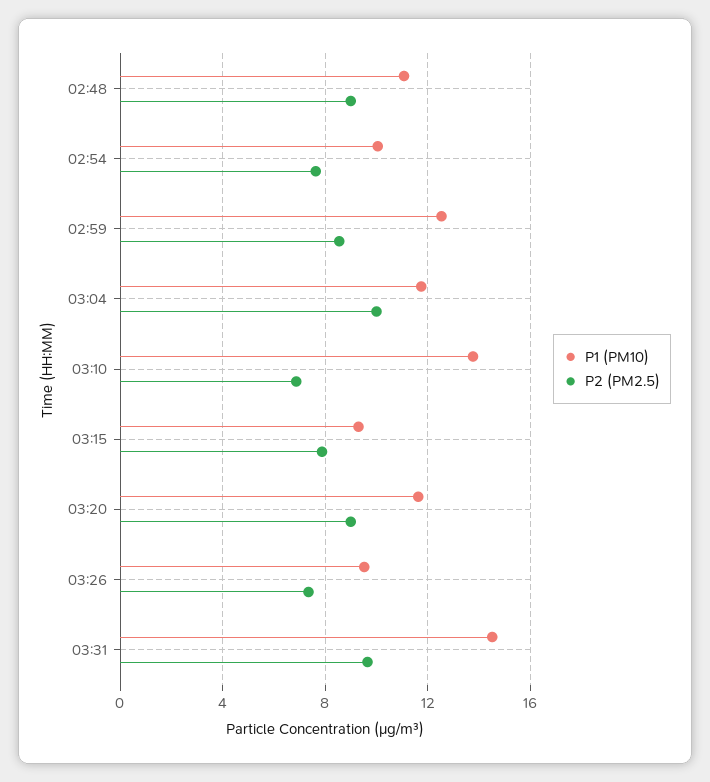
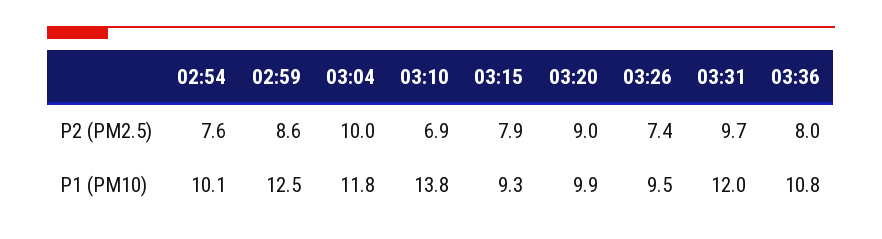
P1 (PM10), 02:48: 11 -> none
P2 (PM2.5), 02:48: 9 -> none
P1 (PM10), 03:20: 11.5 -> 9.9
P1 (PM10), 03:31: 14.5 -> 12
P2 (PM2.5), 03:36: none -> 8
P1 (PM10), 03:36: none -> 10.8

